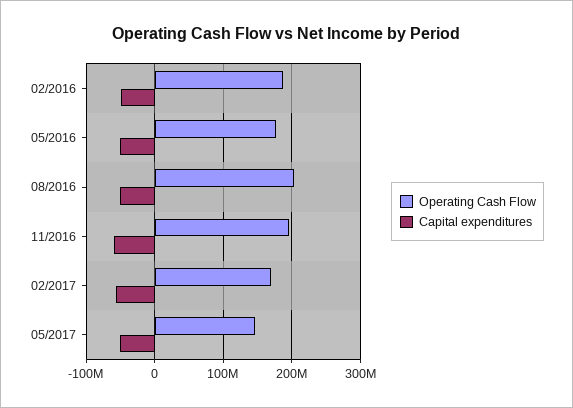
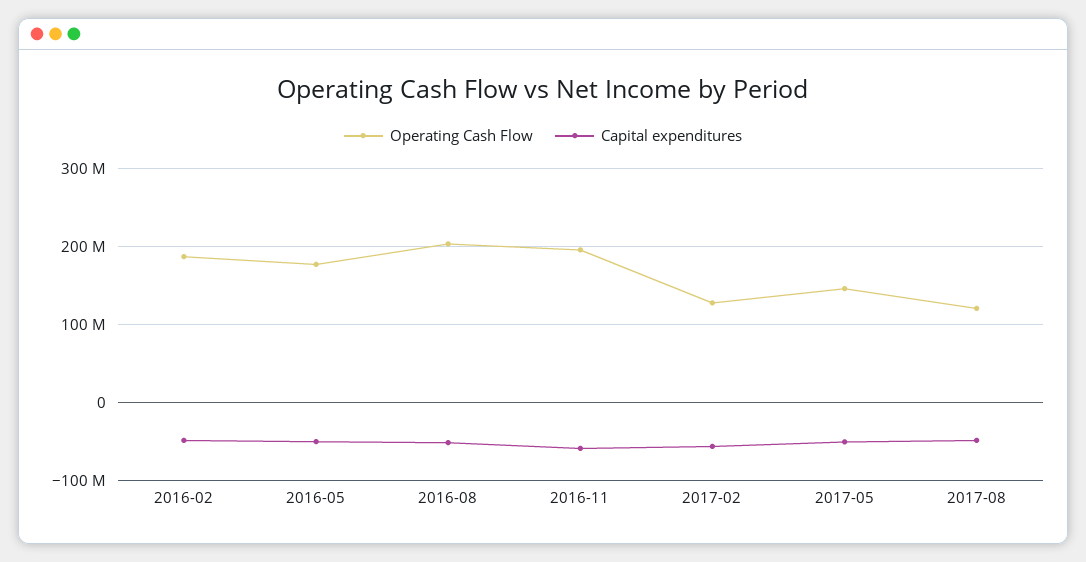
Operating Cash Flow, 02/2017: 170000000 -> 130000000
Operating Cash Flow, 2017-08: none -> 120000000
Capital expenditures, 2017-08: none -> -50000000

